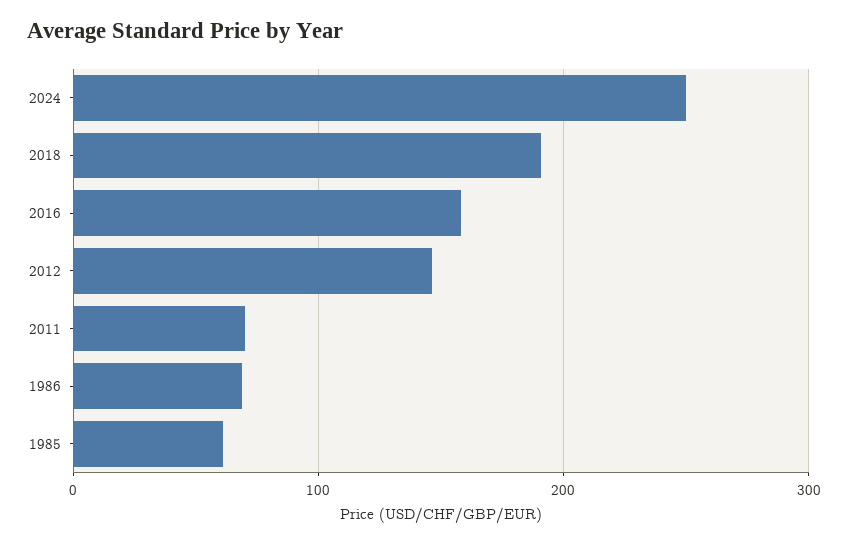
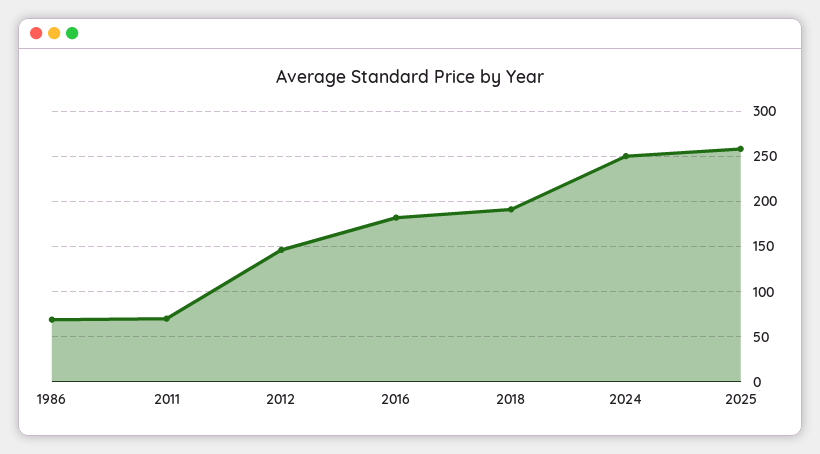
2016: 160 -> 180
1985: 60 -> none
2025: none -> 260

